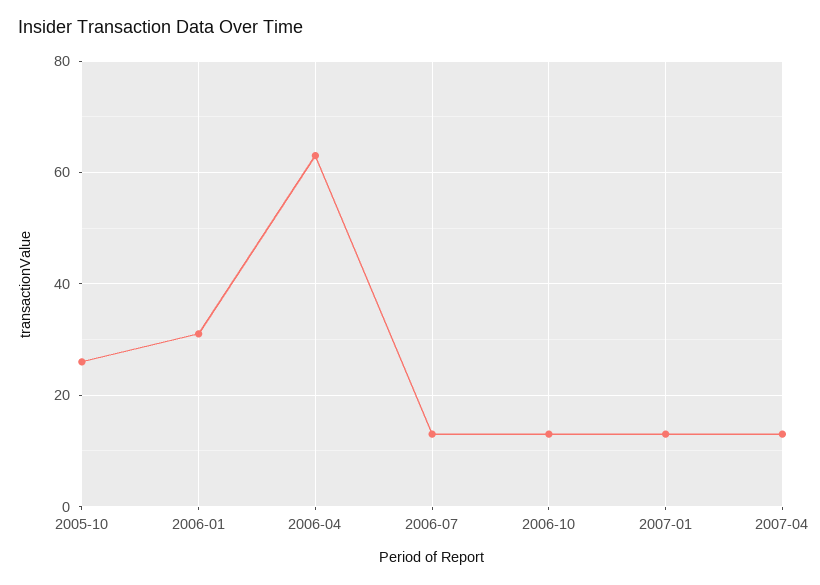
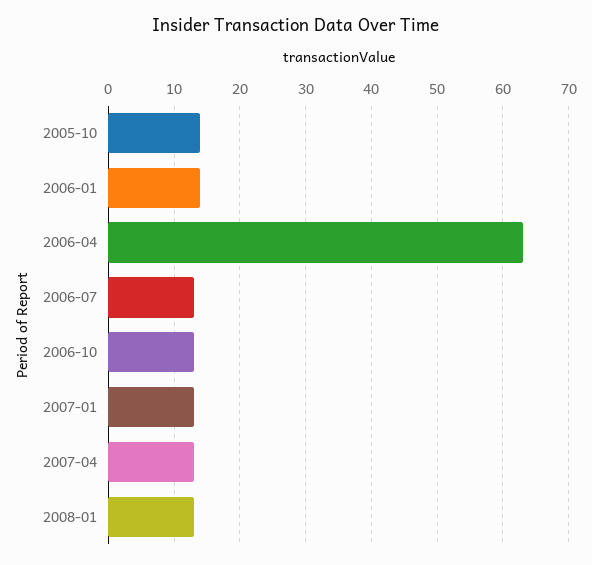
2005-10: 25 -> 14
2006-01: 30 -> 14
2008-01: none -> 13

